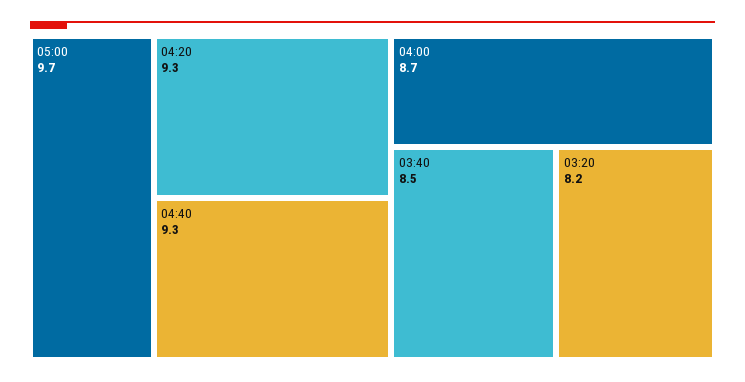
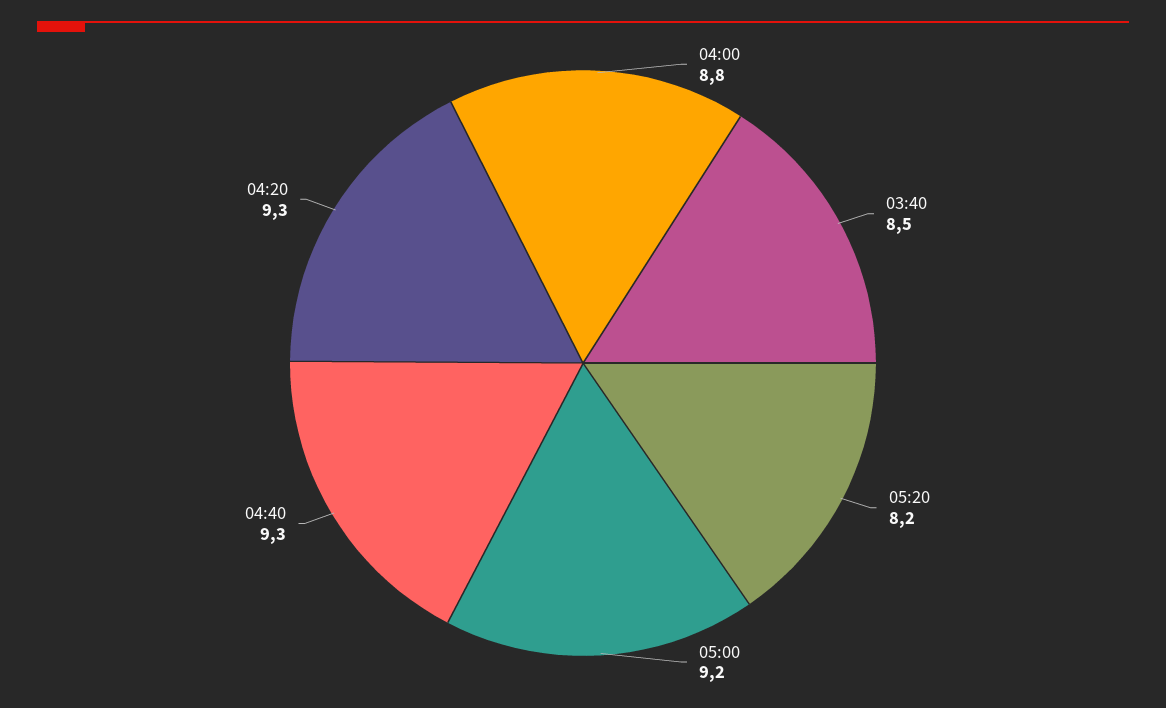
05:00: 9.7 -> 9.2
04:00: 8.7 -> 8.8
03:20: 8.2 -> none
05:20: none -> 8.2

